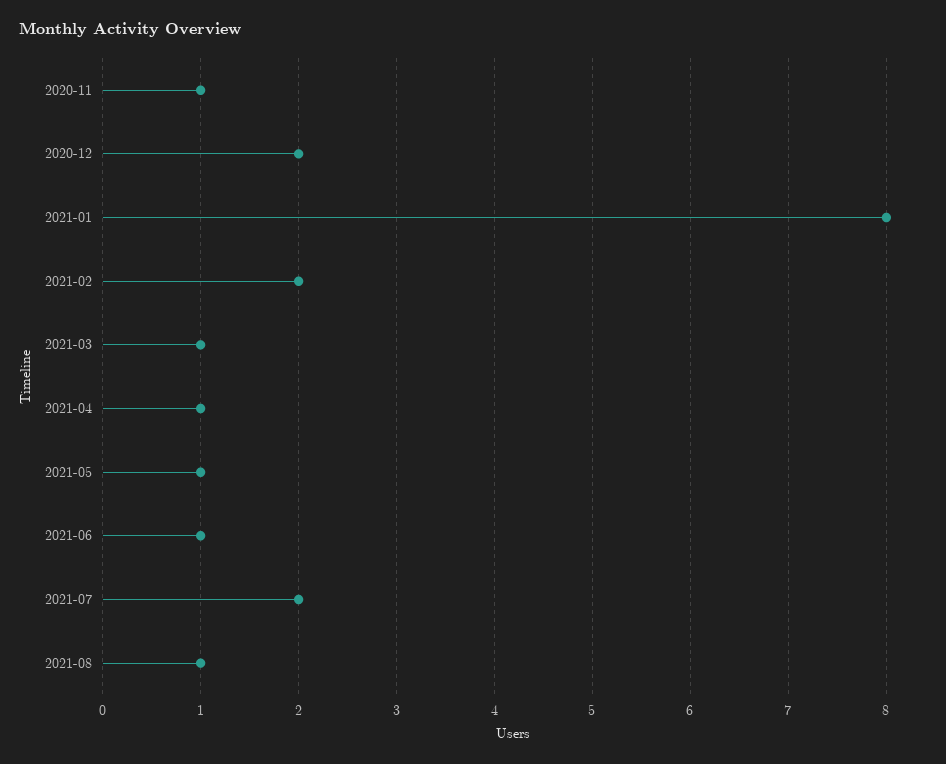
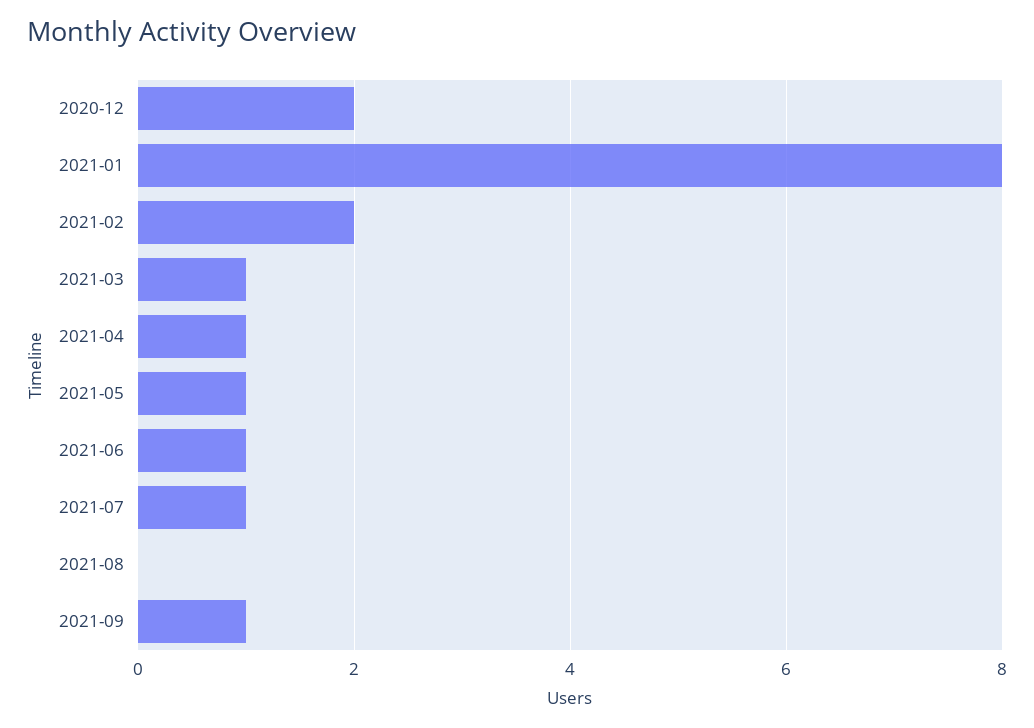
2020-11: 1 -> none
2021-07: 2 -> 1
2021-08: 1 -> 0
2021-09: none -> 1

